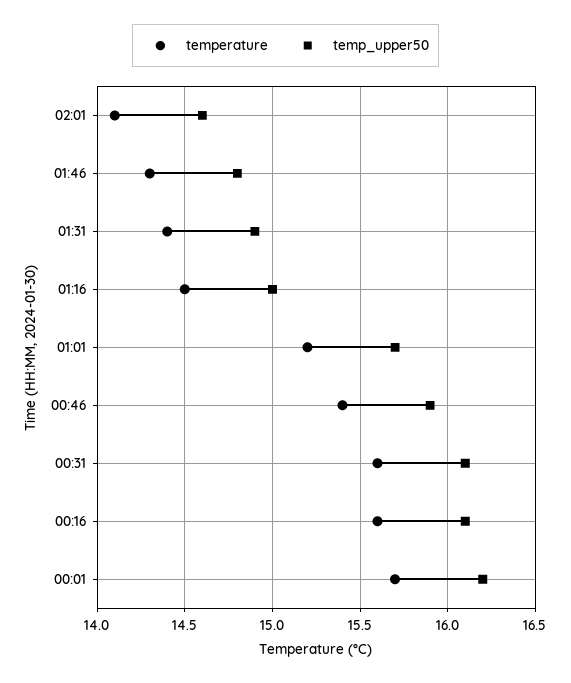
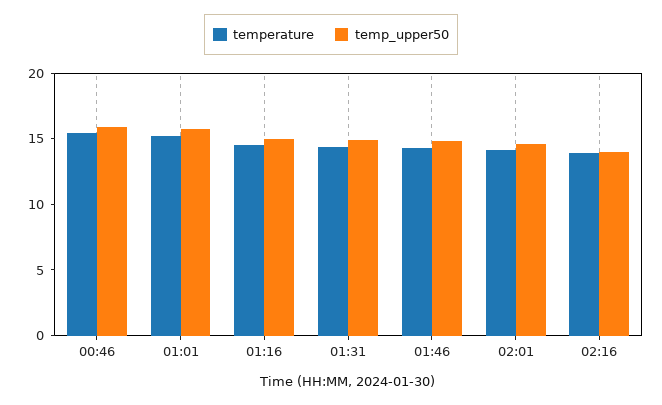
temperature, 00:31: 15.6 -> none
temp_upper50, 00:31: 16.1 -> none
temperature, 00:16: 15.6 -> none
temp_upper50, 00:16: 16.1 -> none
temperature, 00:01: 15.7 -> none
temp_upper50, 00:01: 16.2 -> none
temperature, 02:16: none -> 14
temp_upper50, 02:16: none -> 14

